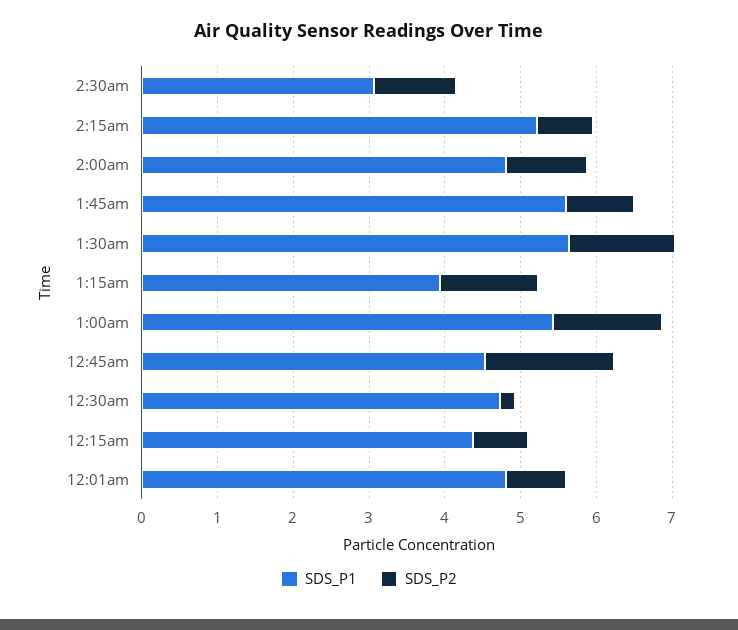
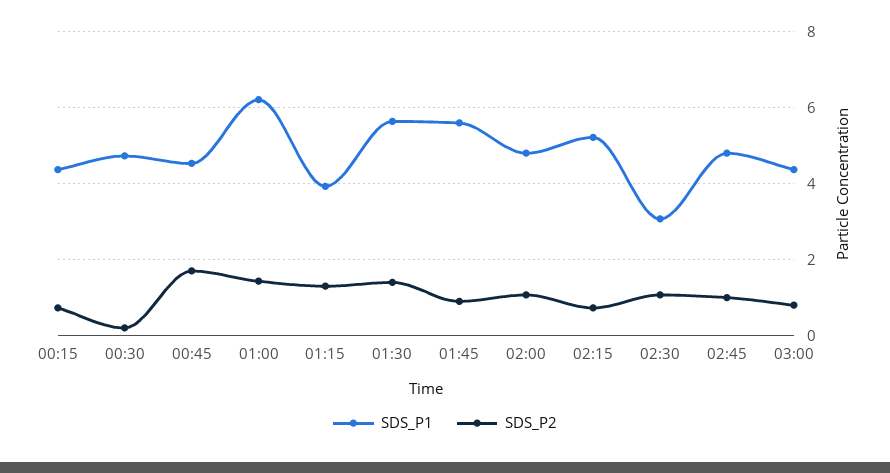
SDS_P1, 1:00am: 5.4 -> 6.2
SDS_P1, 12:01am: 4.8 -> none
SDS_P2, 12:01am: 0.8 -> none
SDS_P1, 02:45: none -> 4.8
SDS_P2, 02:45: none -> 1
SDS_P1, 03:00: none -> 4.4
SDS_P2, 03:00: none -> 0.8

